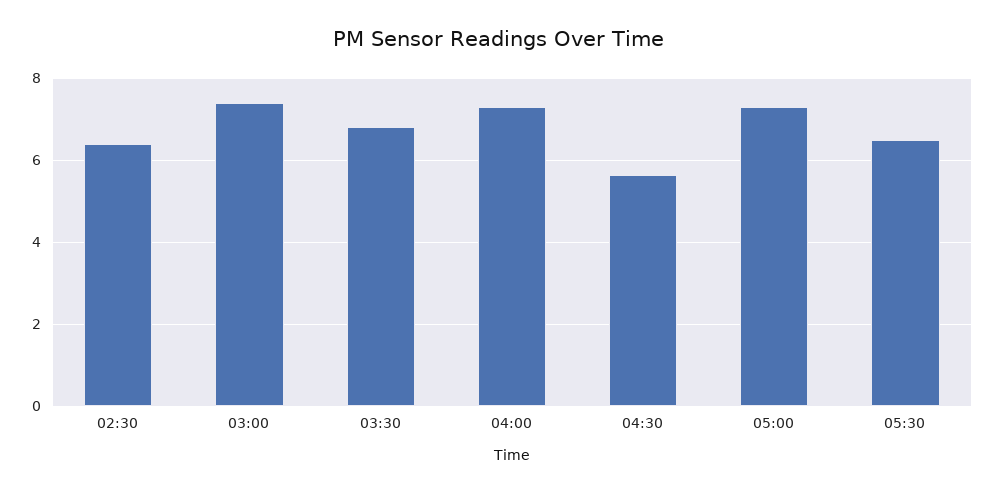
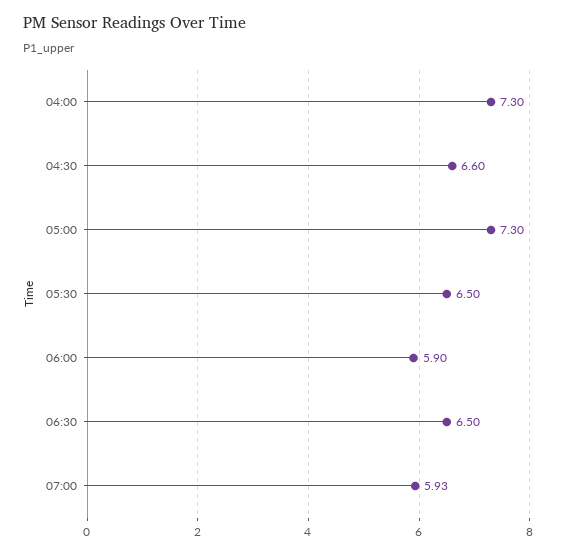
02:30: 6.4 -> none
03:00: 7.4 -> none
03:30: 6.8 -> none
04:30: 5.6 -> 6.6
06:00: none -> 5.9
06:30: none -> 6.5
07:00: none -> 5.93

